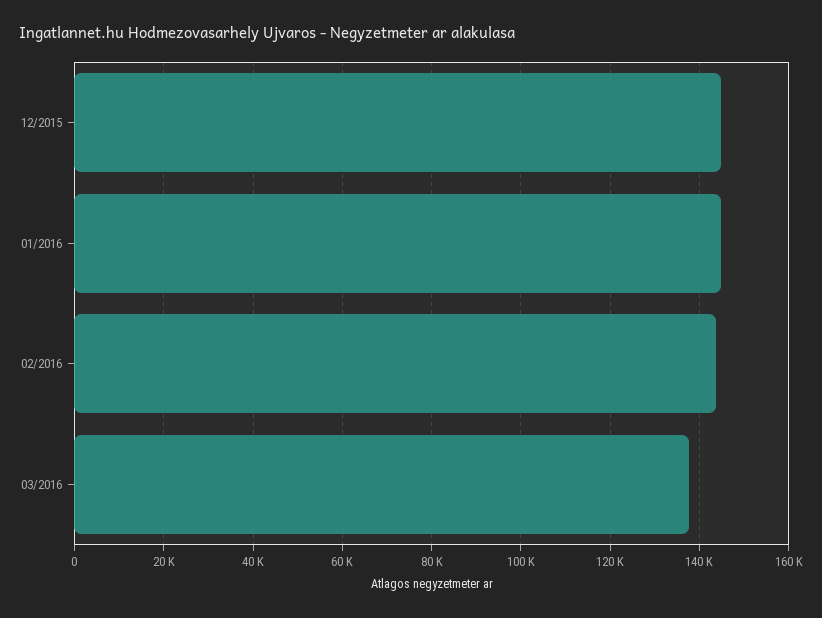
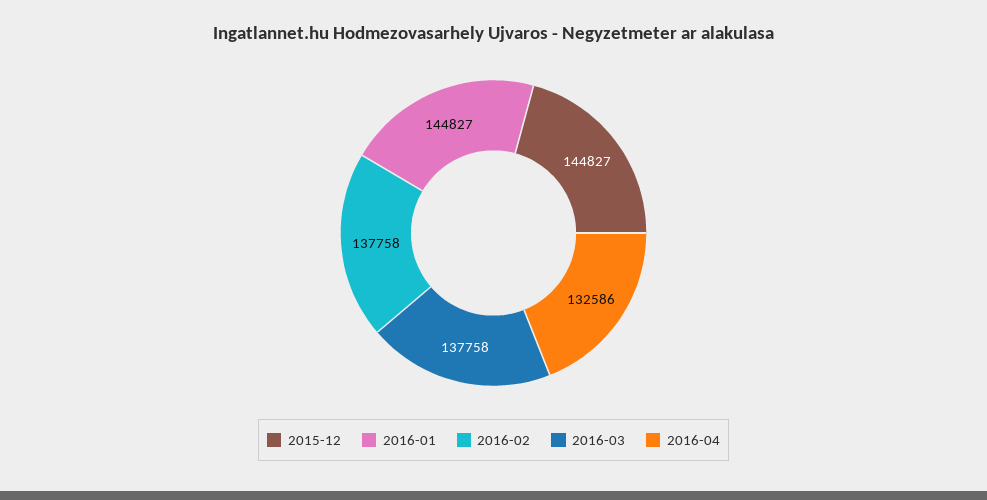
02/2016: 144000 -> 137758
2016-04: none -> 132586

